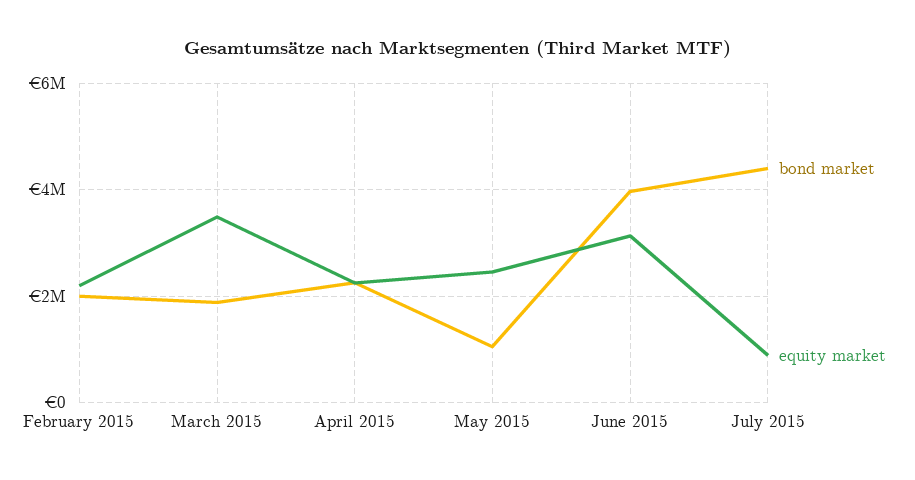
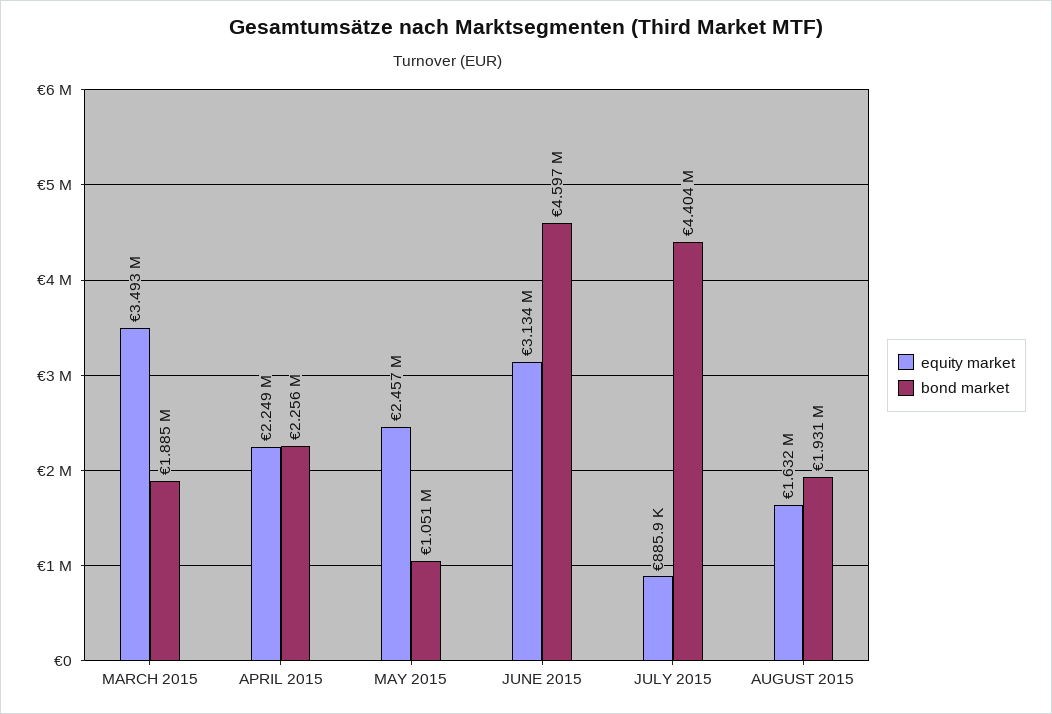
bond market, February 2015: 2000000 -> none
equity market, February 2015: 2200000 -> none
bond market, June 2015: 4000000 -> 4597000
equity market, AUGUST 2015: none -> 1632000
bond market, AUGUST 2015: none -> 1931000

